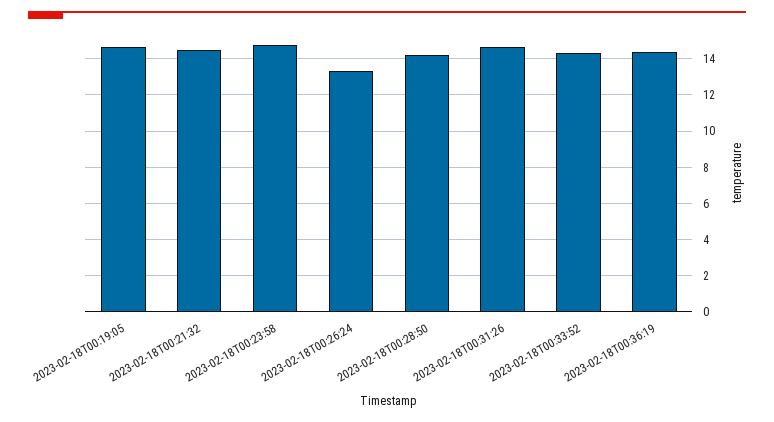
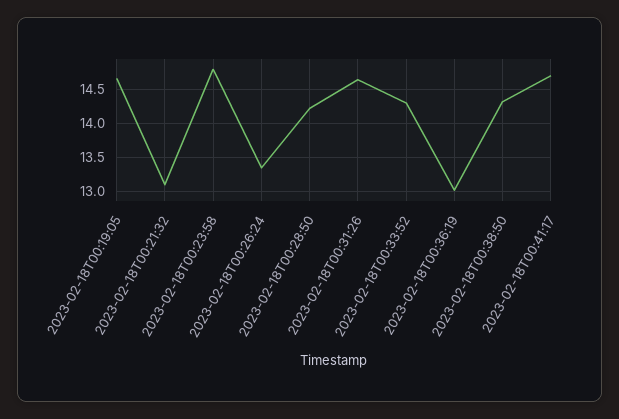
2023-02-18T00:21:32: 14.5 -> 13.1
2023-02-18T00:36:19: 14.5 -> 13
2023-02-18T00:38:50: none -> 14.3
2023-02-18T00:41:17: none -> 14.7

